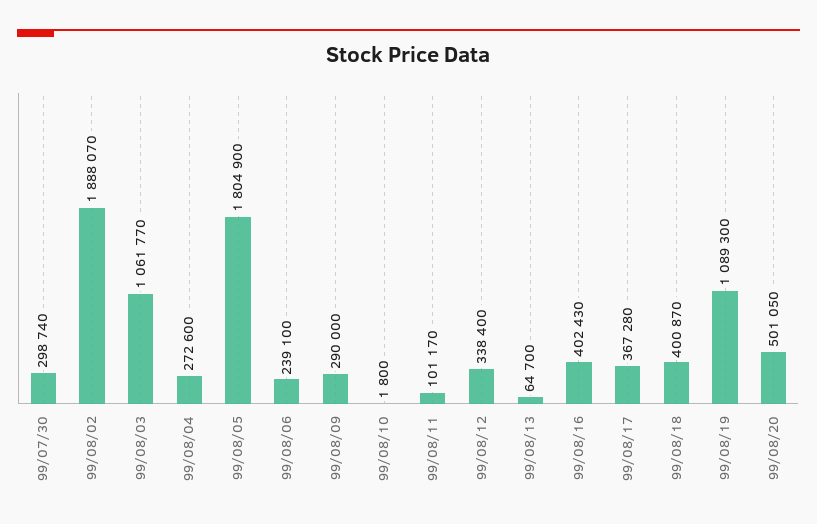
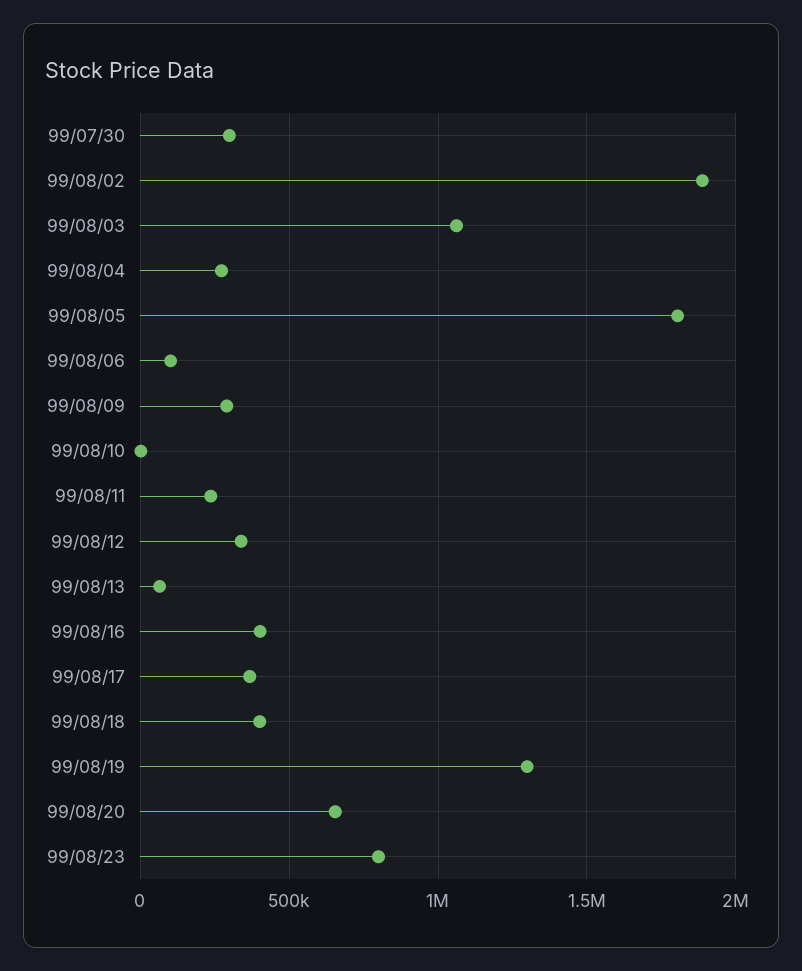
99/08/06: 239100 -> 100000
99/08/11: 101170 -> 250000
99/08/19: 1089300 -> 1300000
99/08/20: 501050 -> 650000
99/08/23: none -> 800000

